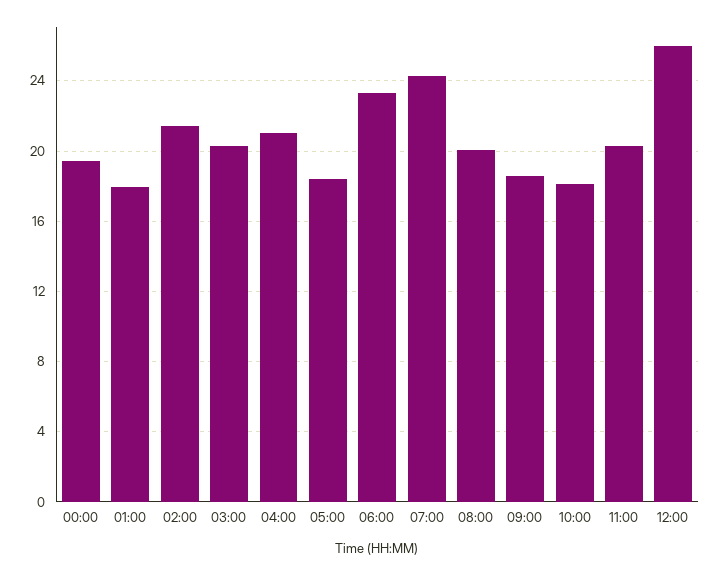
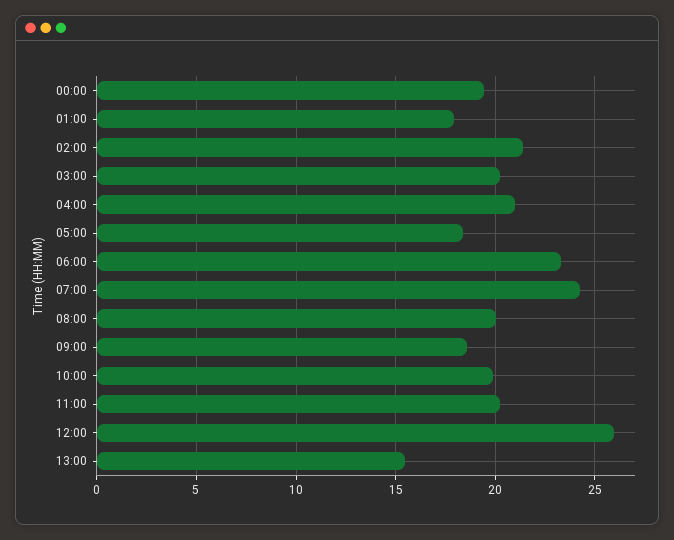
10:00: 18 -> 20
13:00: none -> 15.5

